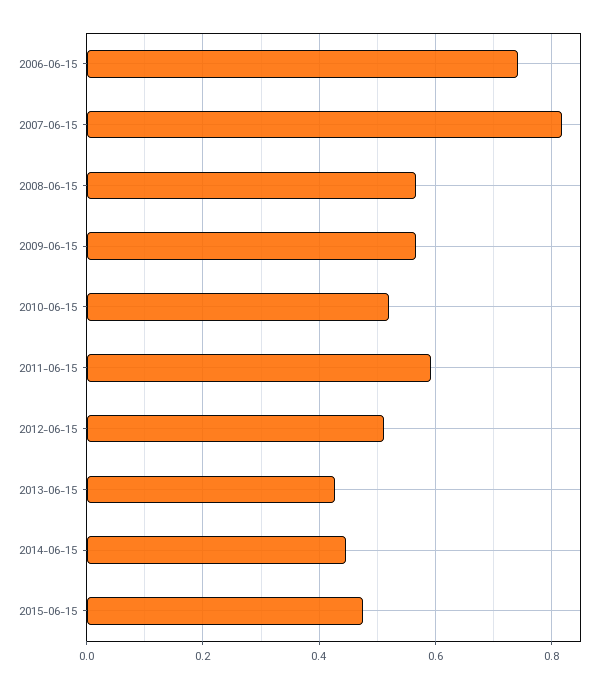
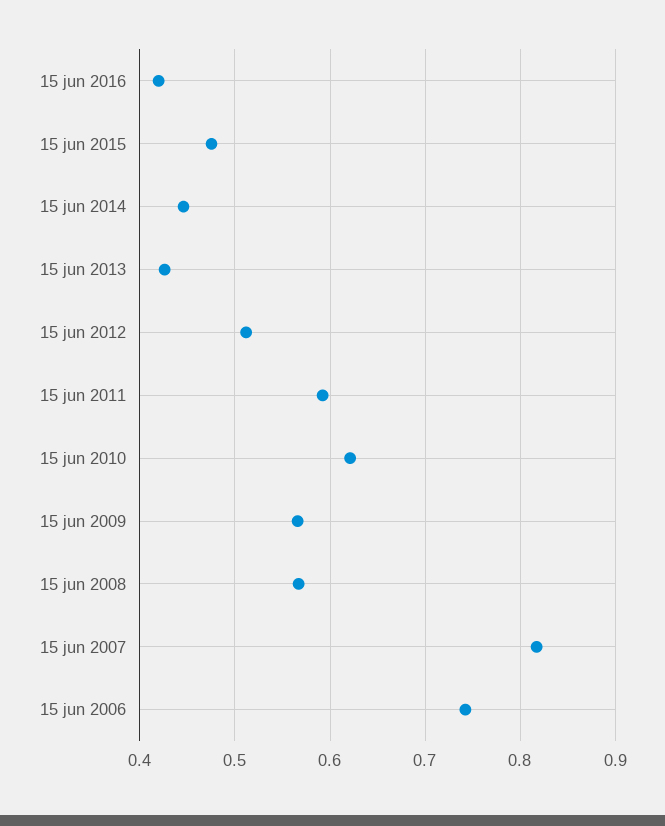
2010-06-15: 0.52 -> 0.62
15 jun 2016: none -> 0.42

